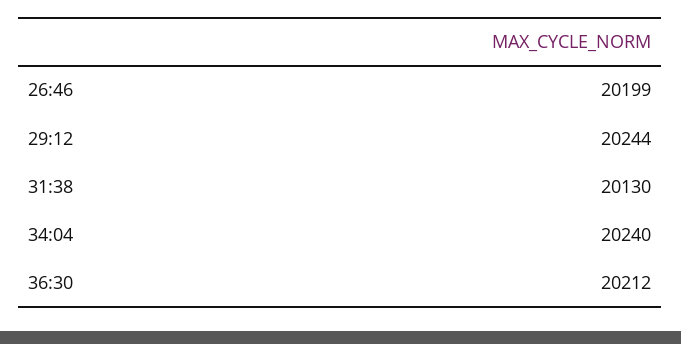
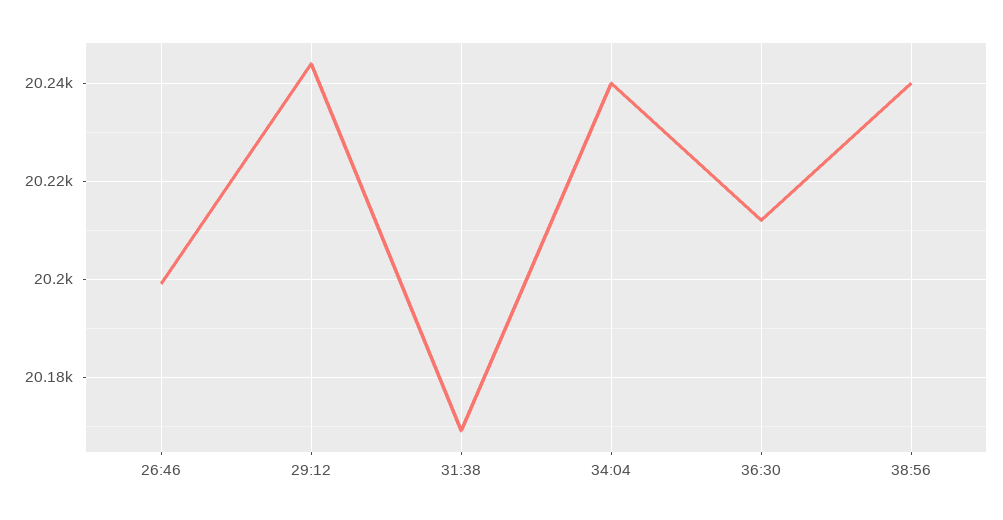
31:38: 20130 -> 20170
38:56: none -> 20240

